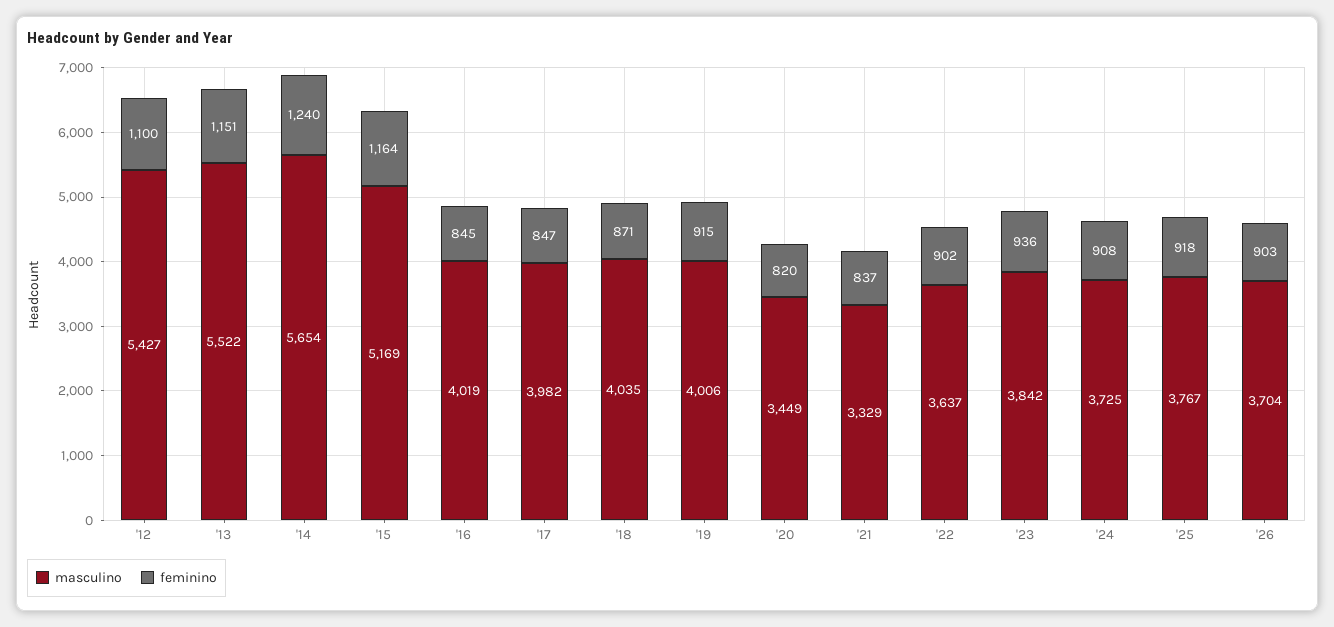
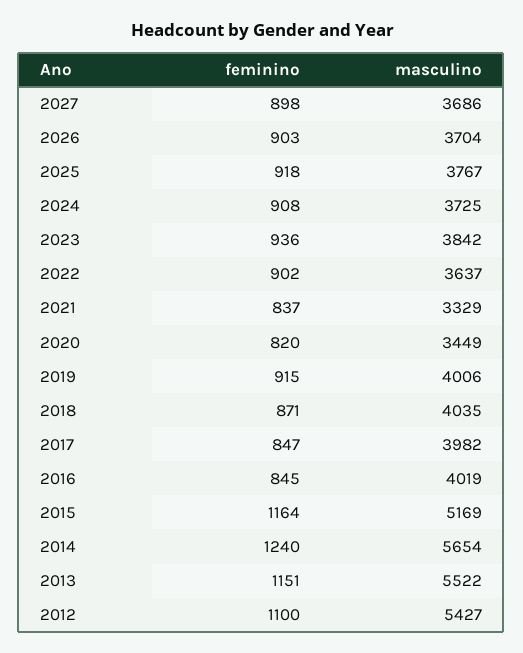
feminino, 2027: none -> 898
masculino, 2027: none -> 3686

